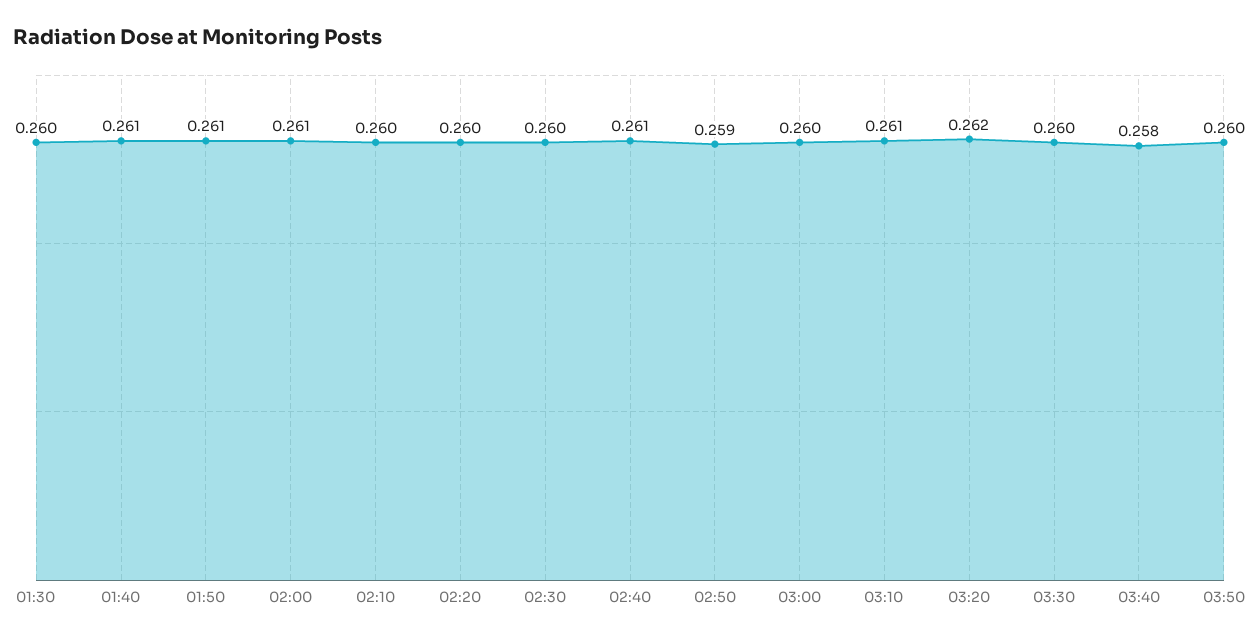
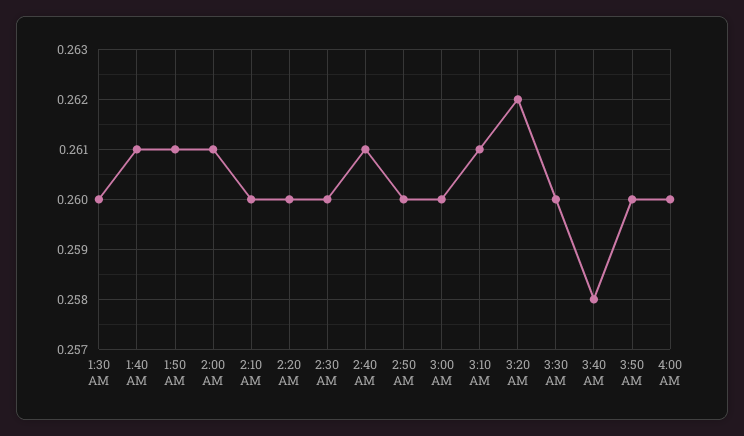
02:50: 0.259 -> 0.26
4:00 AM: none -> 0.26

